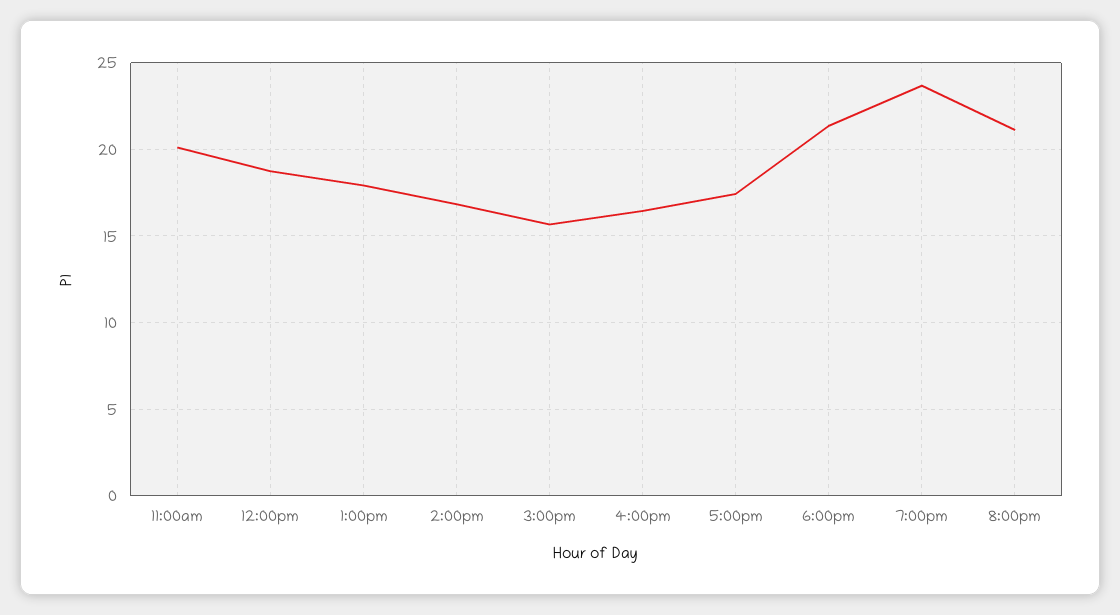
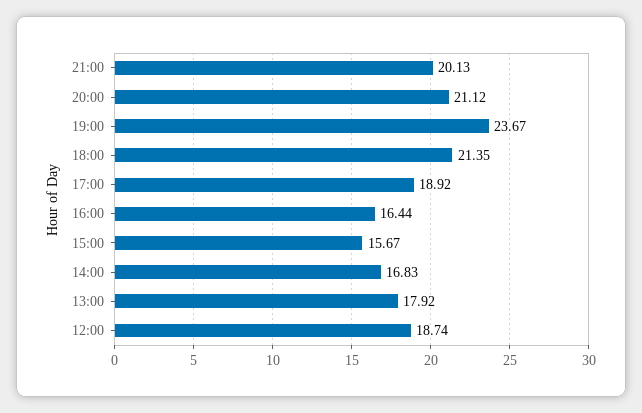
11:00am: 20 -> none
5:00pm: 17.5 -> 18.92
21:00: none -> 20.13

